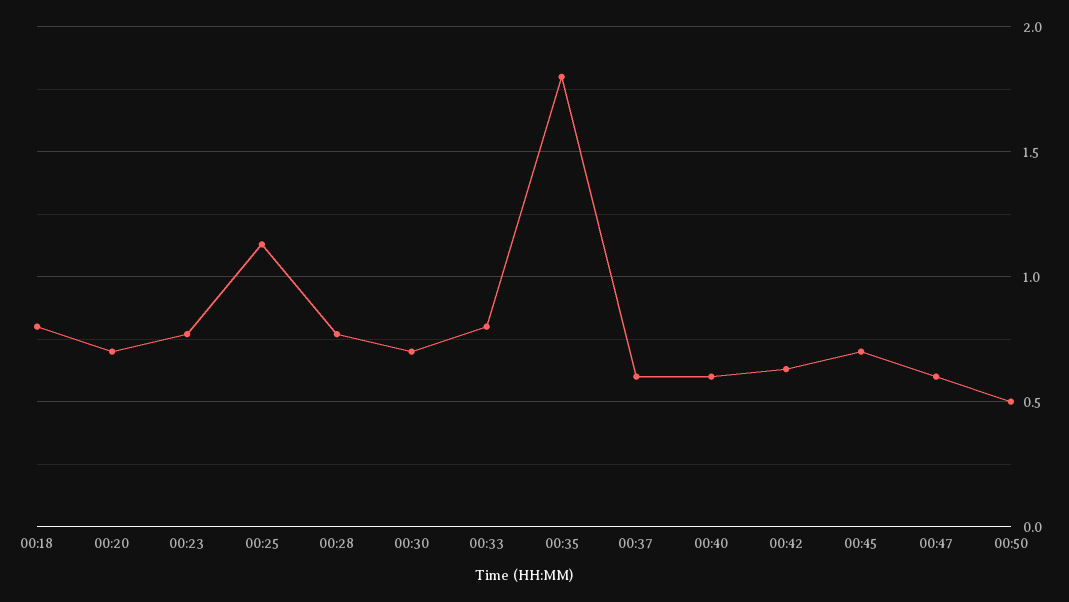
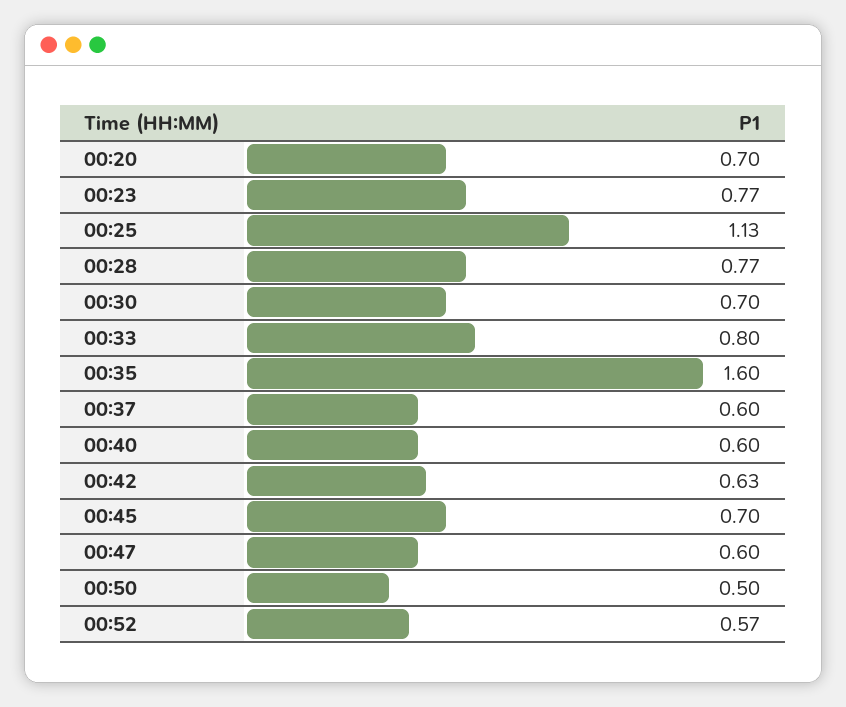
00:18: 0.8 -> none
00:35: 1.8 -> 1.6
00:52: none -> 0.57

